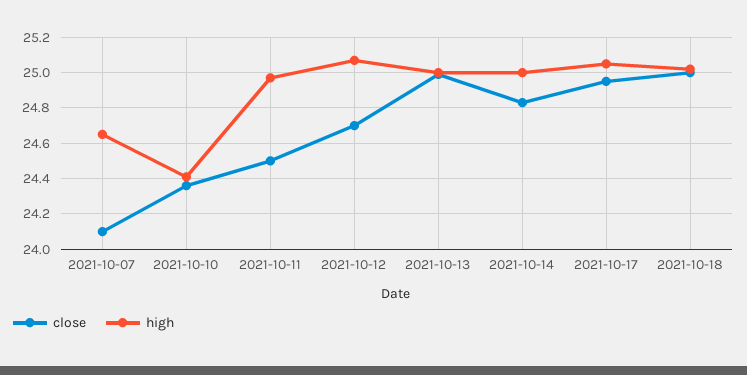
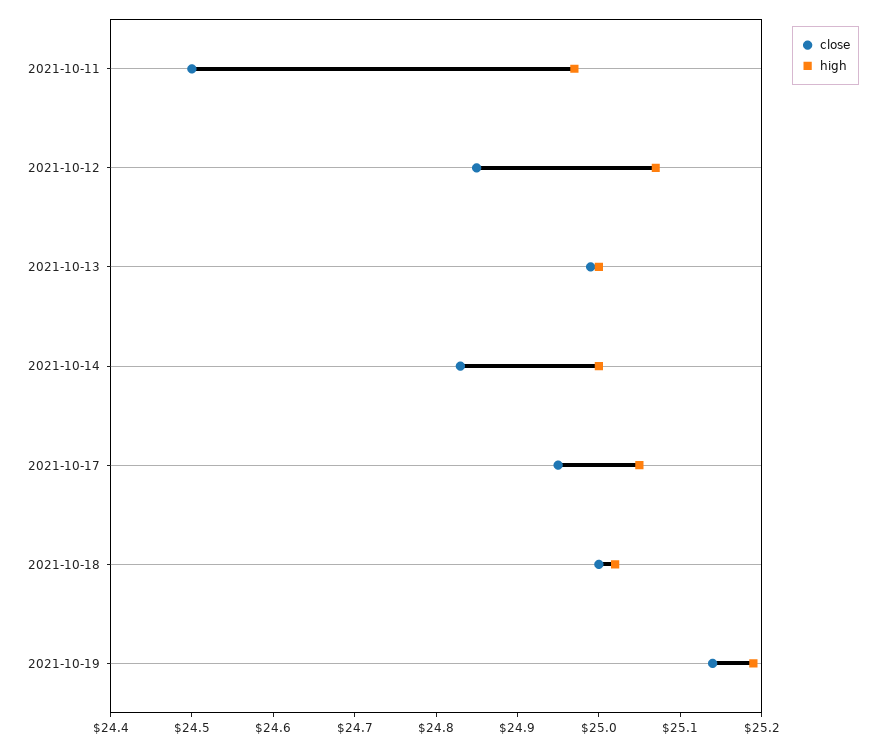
close, 2021-10-07: 24.1 -> none
high, 2021-10-07: 24.65 -> none
close, 2021-10-10: 24.35 -> none
high, 2021-10-10: 24.4 -> none
close, 2021-10-12: 24.7 -> 24.85
close, 2021-10-19: none -> 25.14
high, 2021-10-19: none -> 25.19

